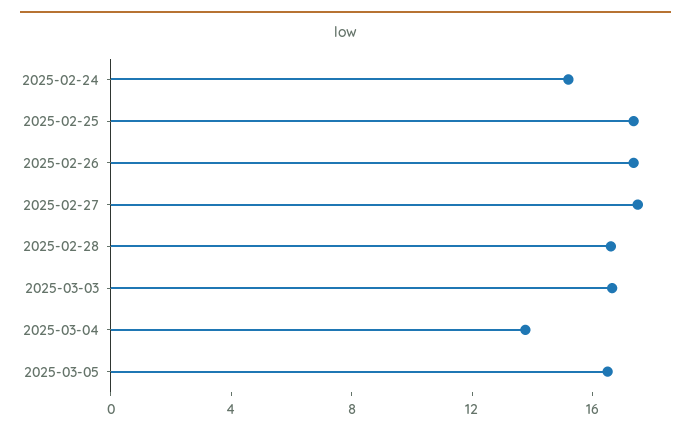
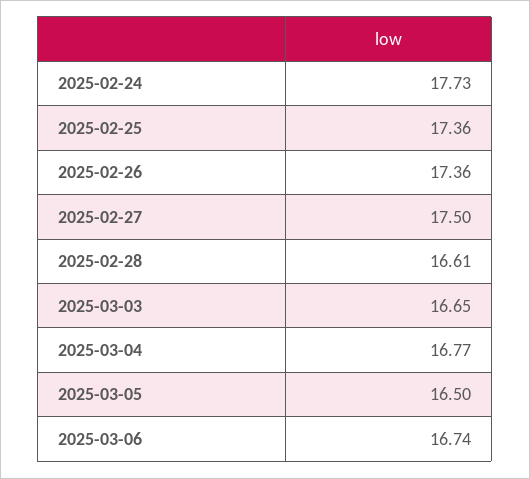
2025-02-24: 15 -> 17.73
2025-03-04: 14 -> 16.77
2025-03-06: none -> 16.74

